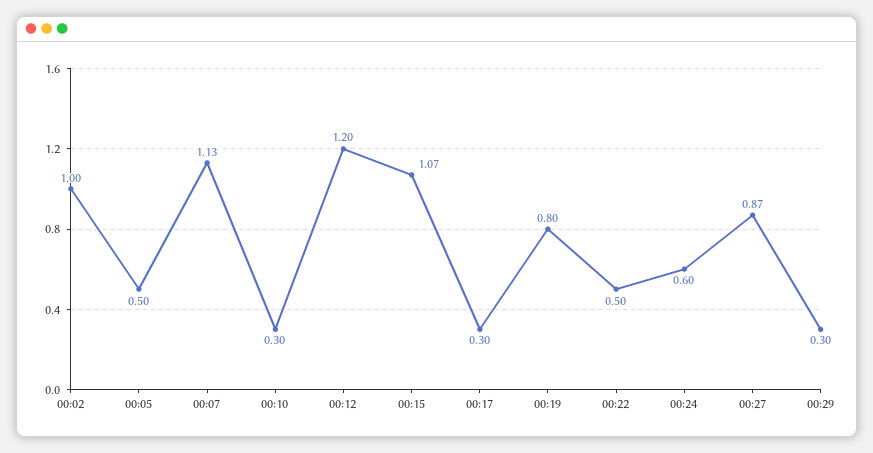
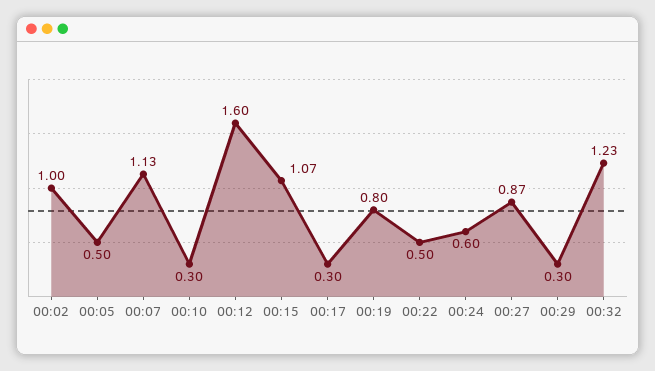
00:12: 1.2 -> 1.6
00:32: none -> 1.23

